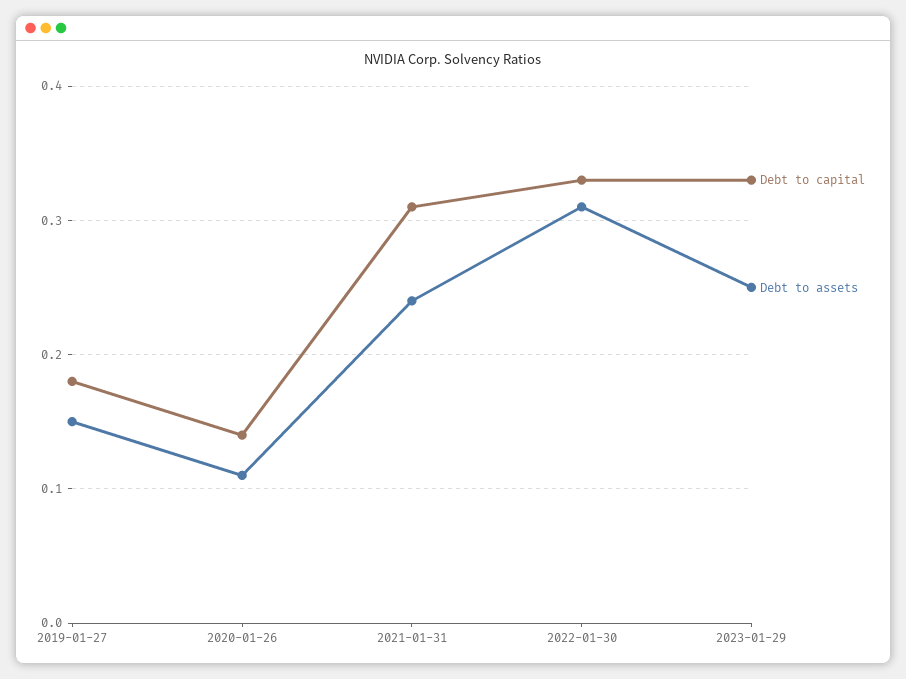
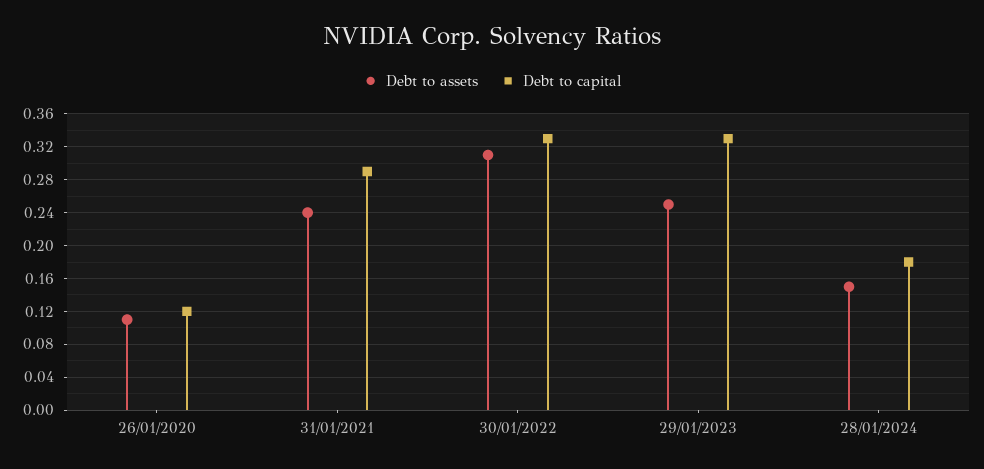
Debt to capital, 2019-01-27: 0.18 -> none
Debt to assets, 2019-01-27: 0.15 -> none
Debt to capital, 2020-01-26: 0.14 -> 0.12
Debt to capital, 2021-01-31: 0.31 -> 0.29
Debt to assets, 28/01/2024: none -> 0.15
Debt to capital, 28/01/2024: none -> 0.18

